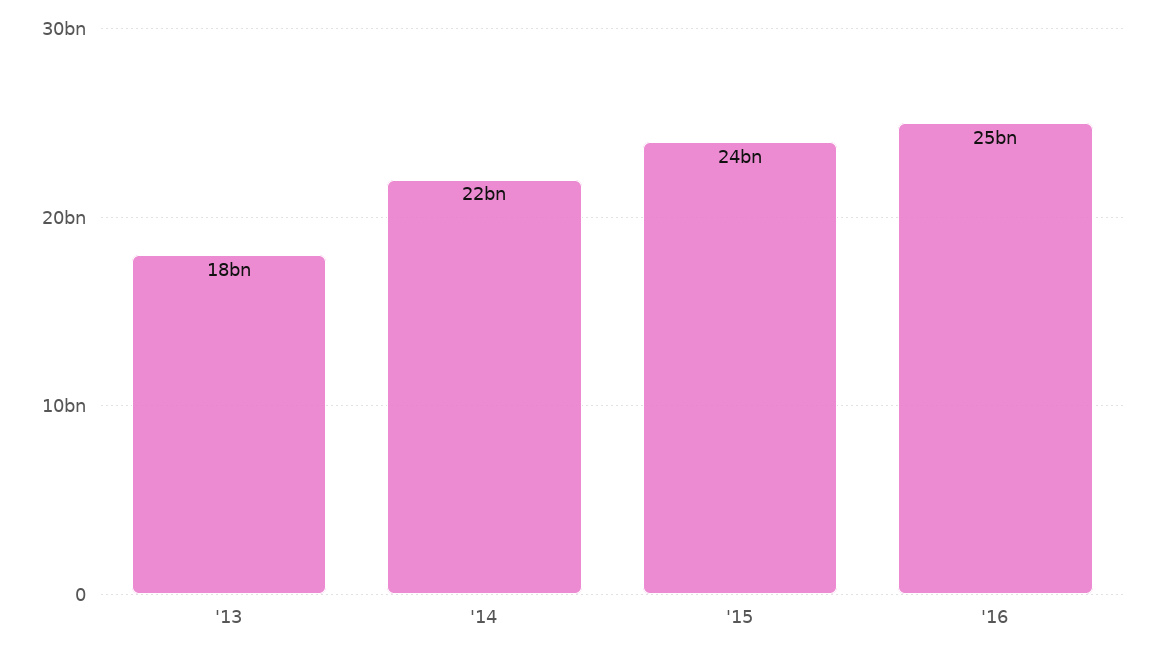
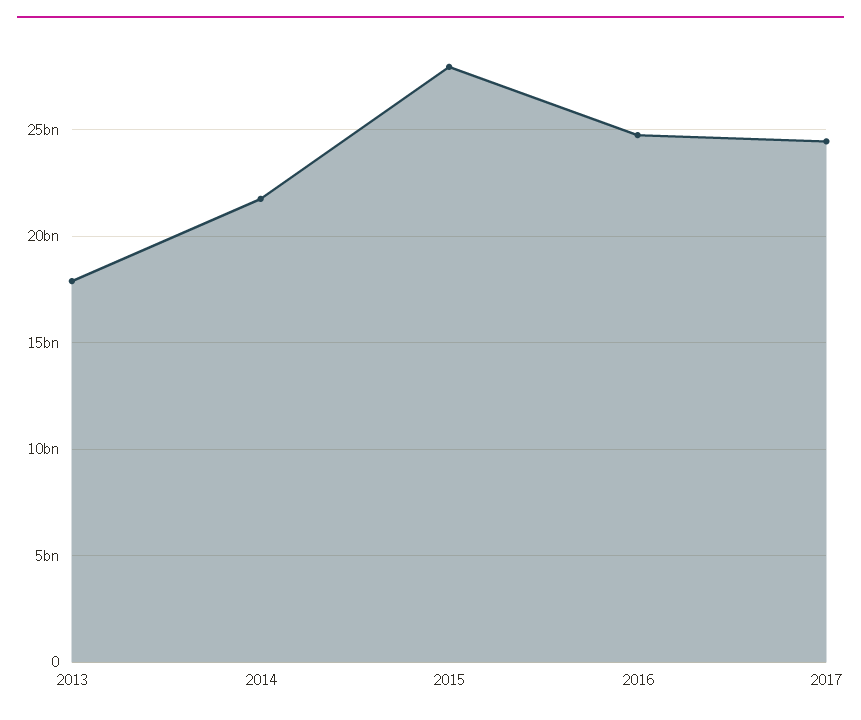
'15: 24000000000 -> 28000000000
2017: none -> 24500000000

